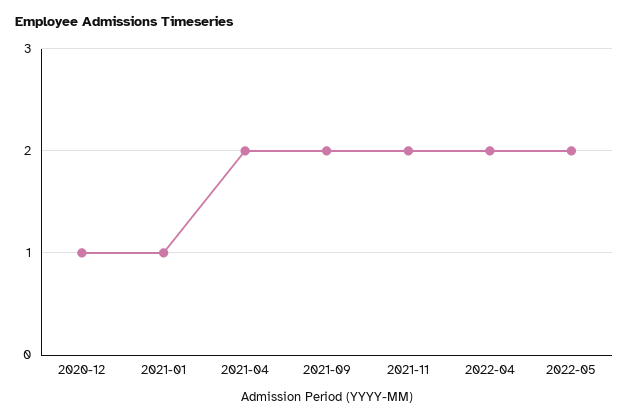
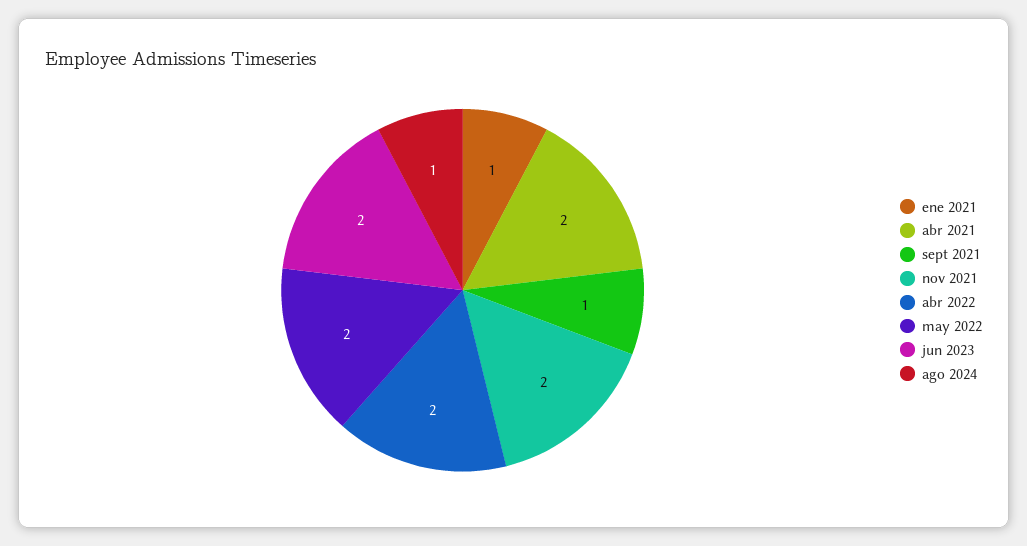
2020-12: 1 -> none
2021-09: 2 -> 1
jun 2023: none -> 2
ago 2024: none -> 1

